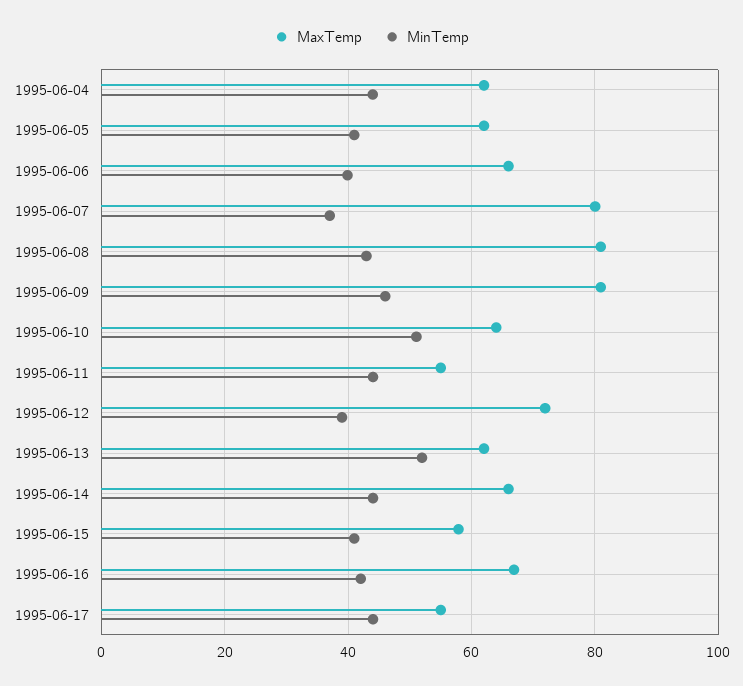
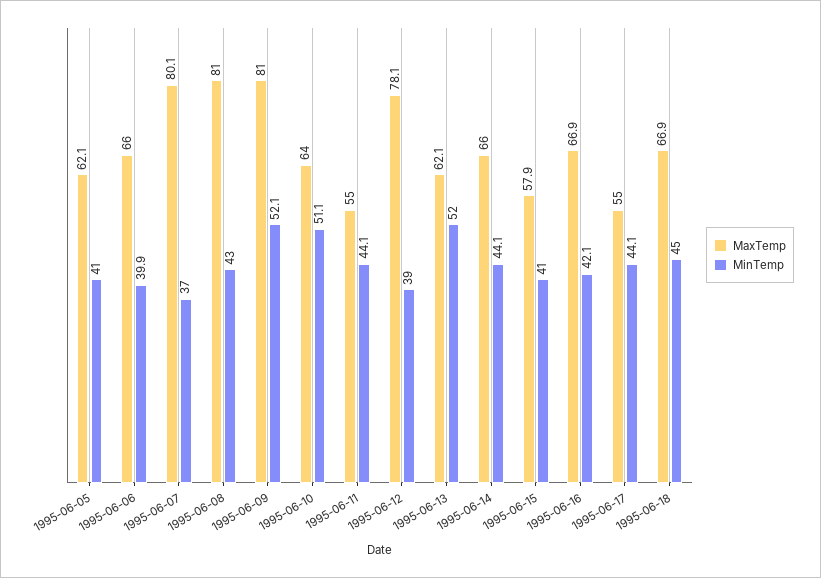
MaxTemp, 1995-06-04: 62 -> none
MinTemp, 1995-06-04: 44 -> none
MinTemp, 1995-06-09: 46 -> 52.1
MaxTemp, 1995-06-12: 72 -> 78.1
MaxTemp, 1995-06-18: none -> 66.9
MinTemp, 1995-06-18: none -> 45

